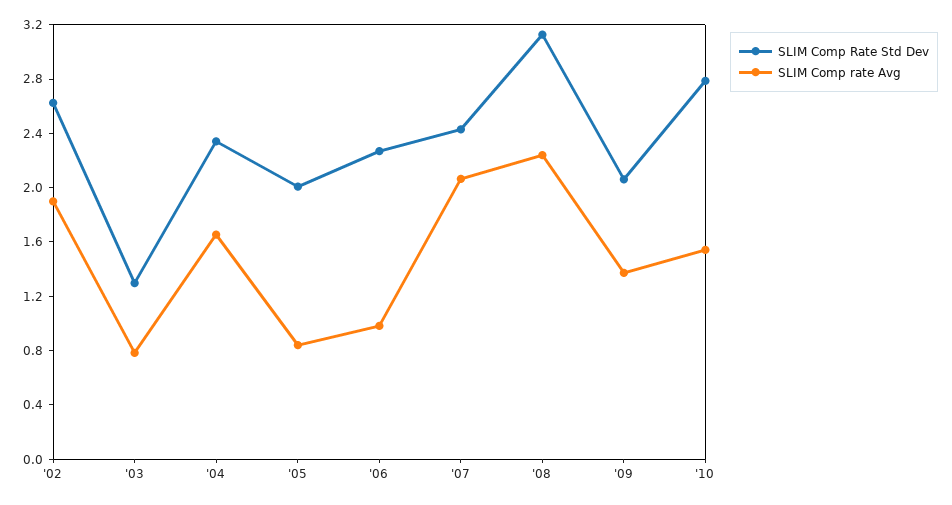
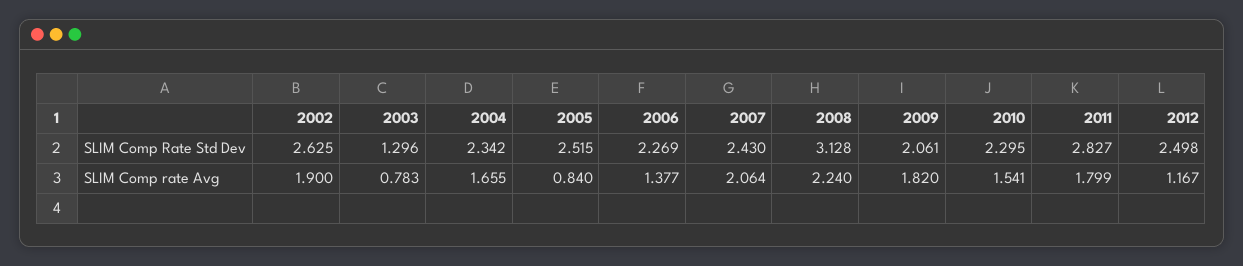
SLIM Comp Rate Std Dev, '05: 2 -> 2.515
SLIM Comp rate Avg, '06: 1 -> 1.377
SLIM Comp rate Avg, '09: 1.4 -> 1.82
SLIM Comp Rate Std Dev, '10: 2.8 -> 2.295
SLIM Comp Rate Std Dev, 2011: none -> 2.827
SLIM Comp Rate Std Dev, 2012: none -> 2.498
SLIM Comp rate Avg, 2011: none -> 1.799
SLIM Comp rate Avg, 2012: none -> 1.167

